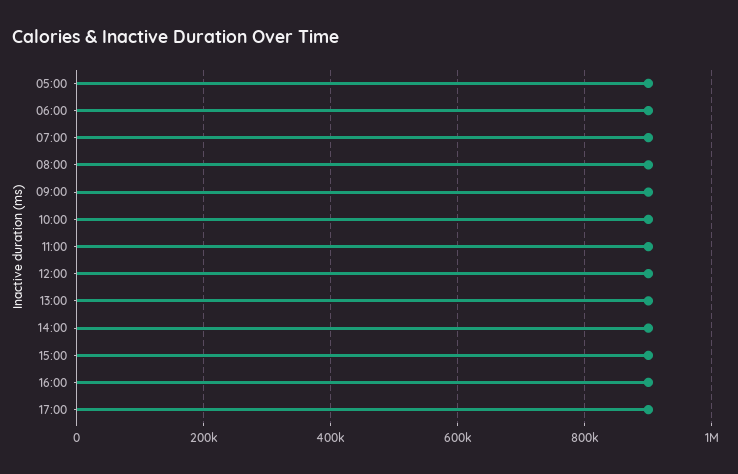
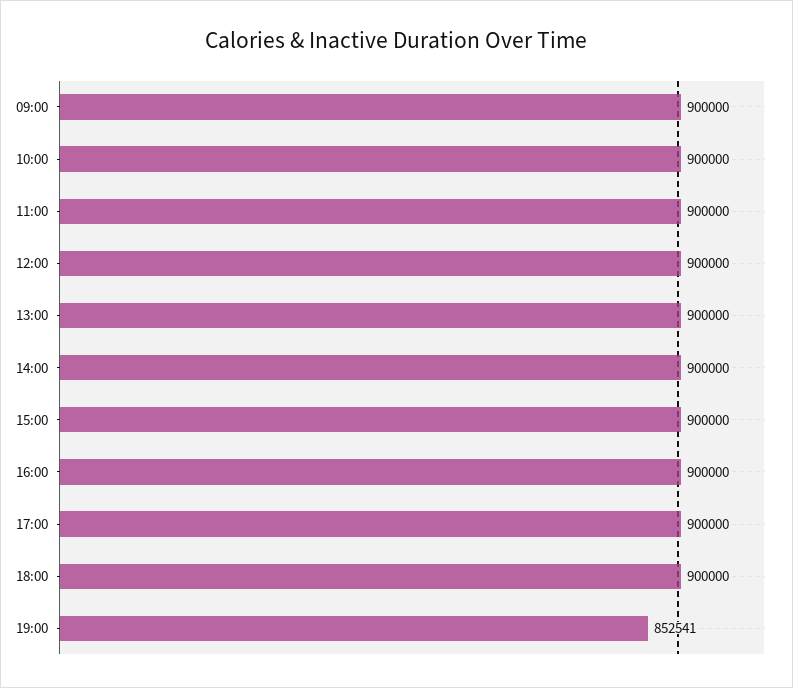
05:00: 900000 -> none
06:00: 900000 -> none
07:00: 900000 -> none
08:00: 900000 -> none
18:00: none -> 900000
19:00: none -> 852541

